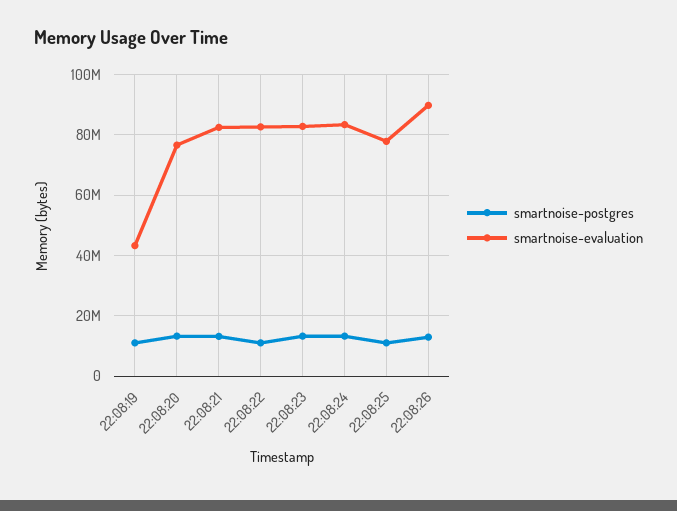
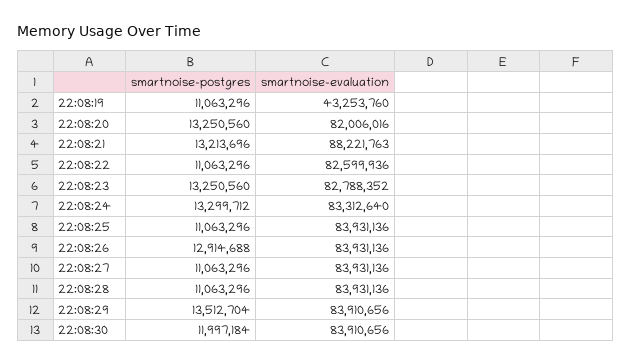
smartnoise-evaluation, 22:08:20: 76000000 -> 82006016
smartnoise-evaluation, 22:08:21: 82000000 -> 88221763
smartnoise-evaluation, 22:08:25: 78000000 -> 83931136
smartnoise-evaluation, 22:08:26: 90000000 -> 83931136
smartnoise-postgres, 22:08:27: none -> 11063296
smartnoise-evaluation, 22:08:27: none -> 83931136
smartnoise-postgres, 22:08:28: none -> 11063296
smartnoise-evaluation, 22:08:28: none -> 83931136
smartnoise-postgres, 22:08:29: none -> 13512704
smartnoise-evaluation, 22:08:29: none -> 83910656
smartnoise-postgres, 22:08:30: none -> 11997184
smartnoise-evaluation, 22:08:30: none -> 83910656

